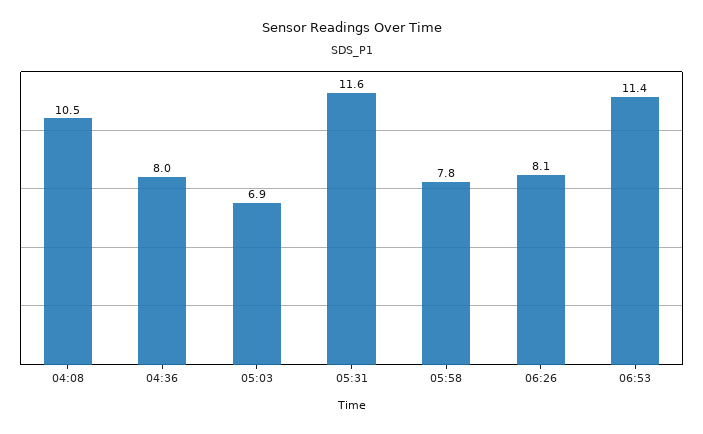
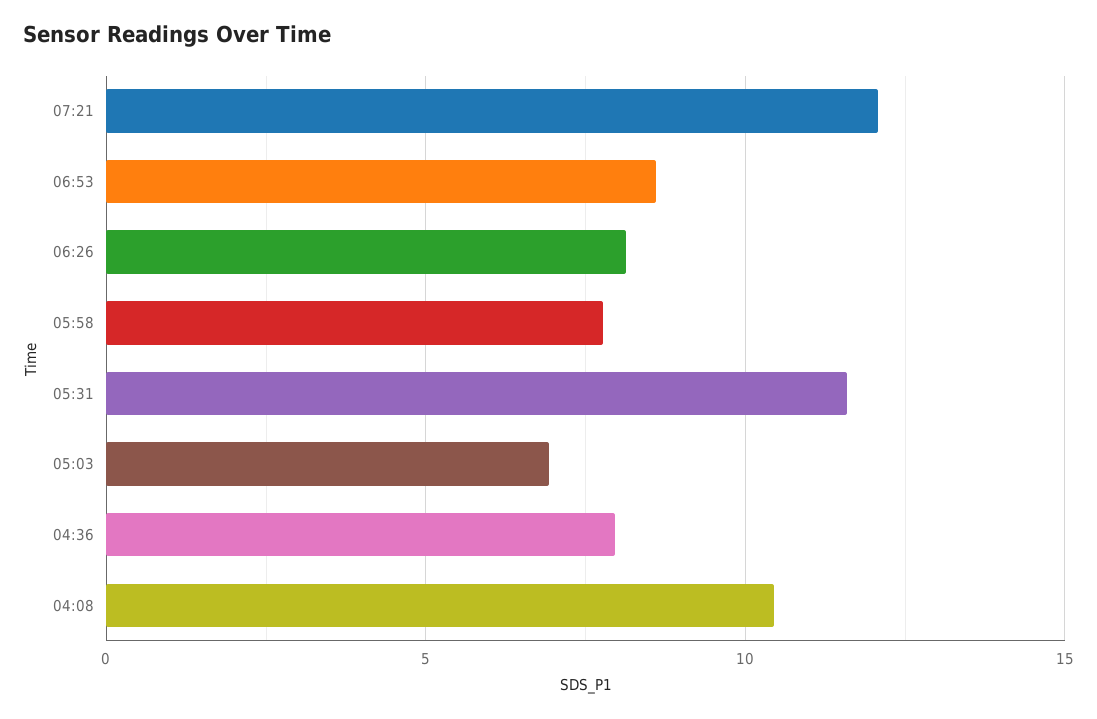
06:53: 11.4 -> 8.5
07:21: none -> 12

